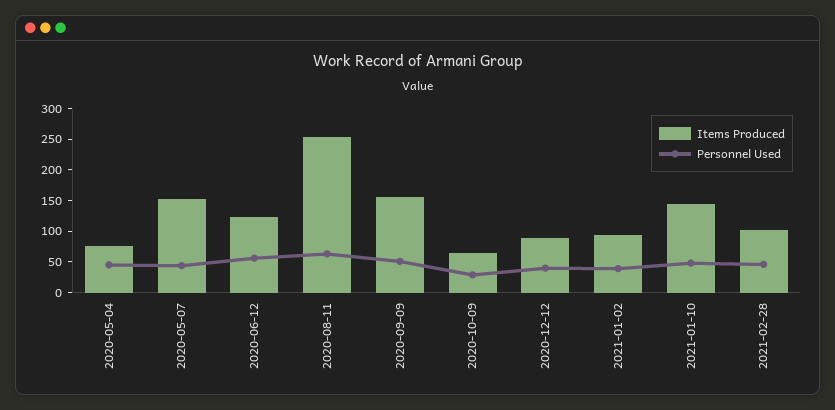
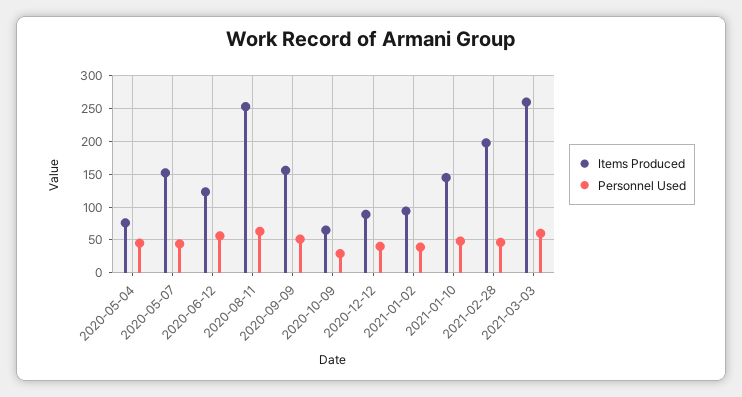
Items Produced, 2021-02-28: 100 -> 200
Items Produced, 2021-03-03: none -> 260
Personnel Used, 2021-03-03: none -> 60

